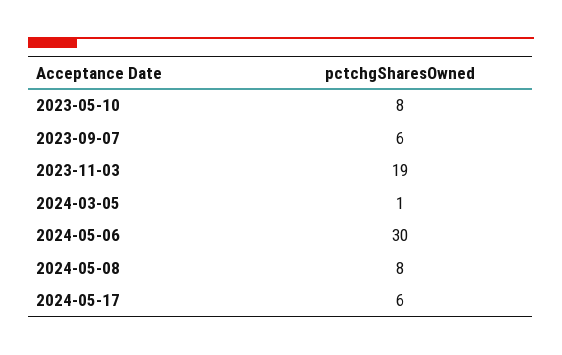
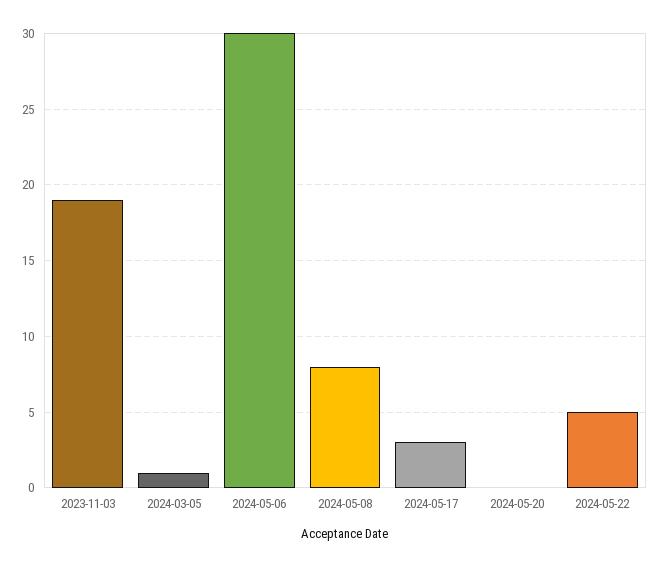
2023-05-10: 8 -> none
2023-09-07: 6 -> none
2024-05-17: 6 -> 3
2024-05-20: none -> 0
2024-05-22: none -> 5

